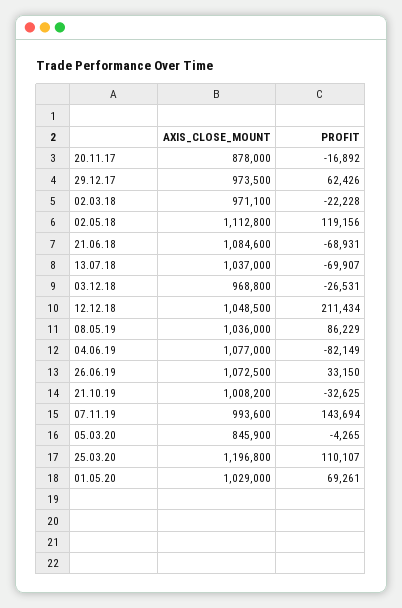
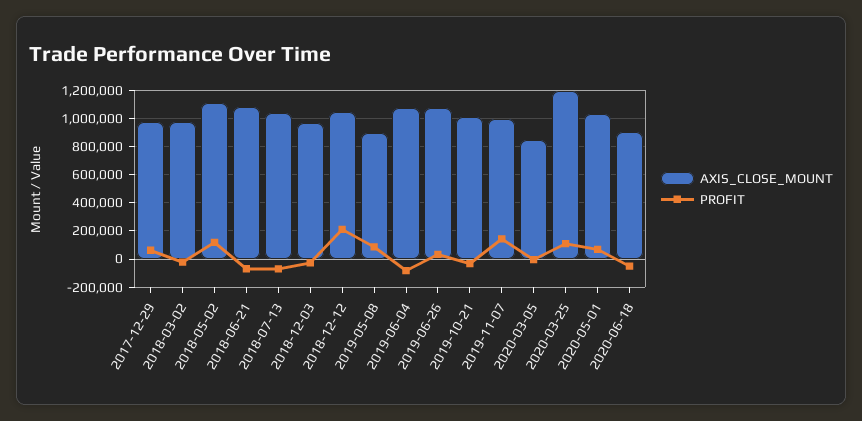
AXIS_CLOSE_MOUNT, 20.11.17: 878000 -> none
PROFIT, 20.11.17: -16892 -> none
AXIS_CLOSE_MOUNT, 08.05.19: 1036000 -> 900000
AXIS_CLOSE_MOUNT, 2020-06-18: none -> 900000
PROFIT, 2020-06-18: none -> -50000

